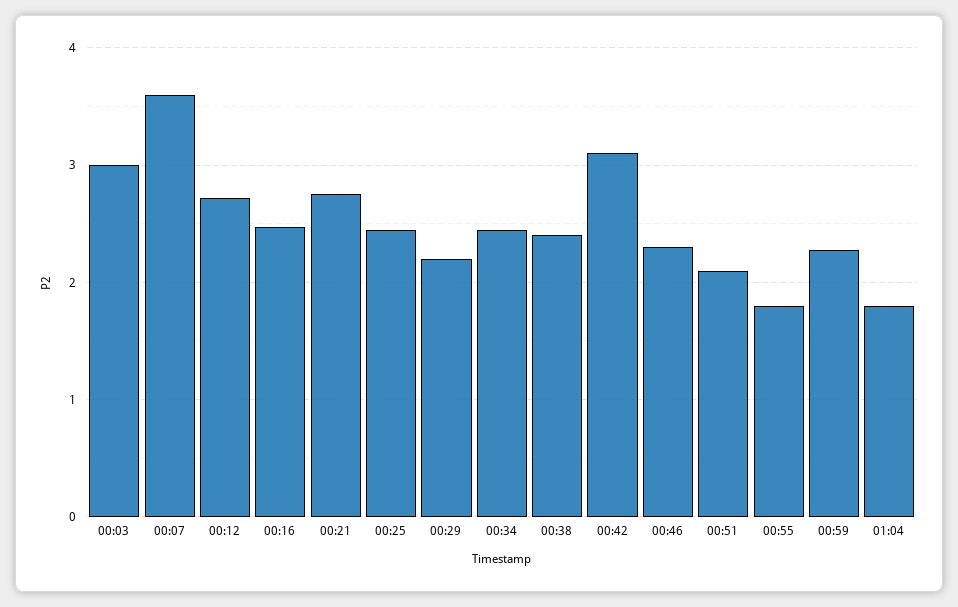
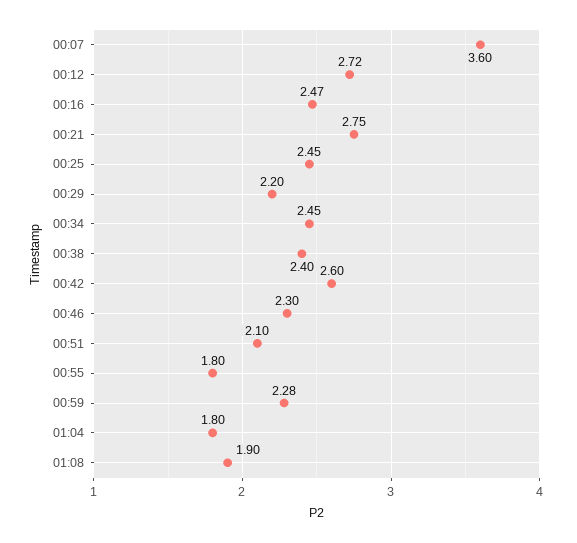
00:03: 3 -> none
00:42: 3.1 -> 2.6
01:08: none -> 1.9

